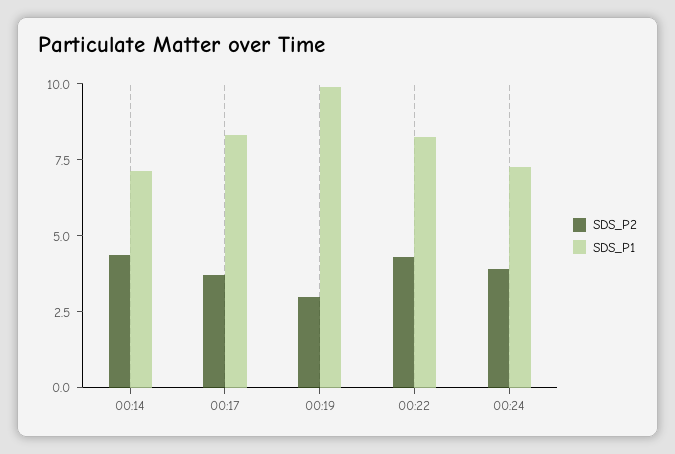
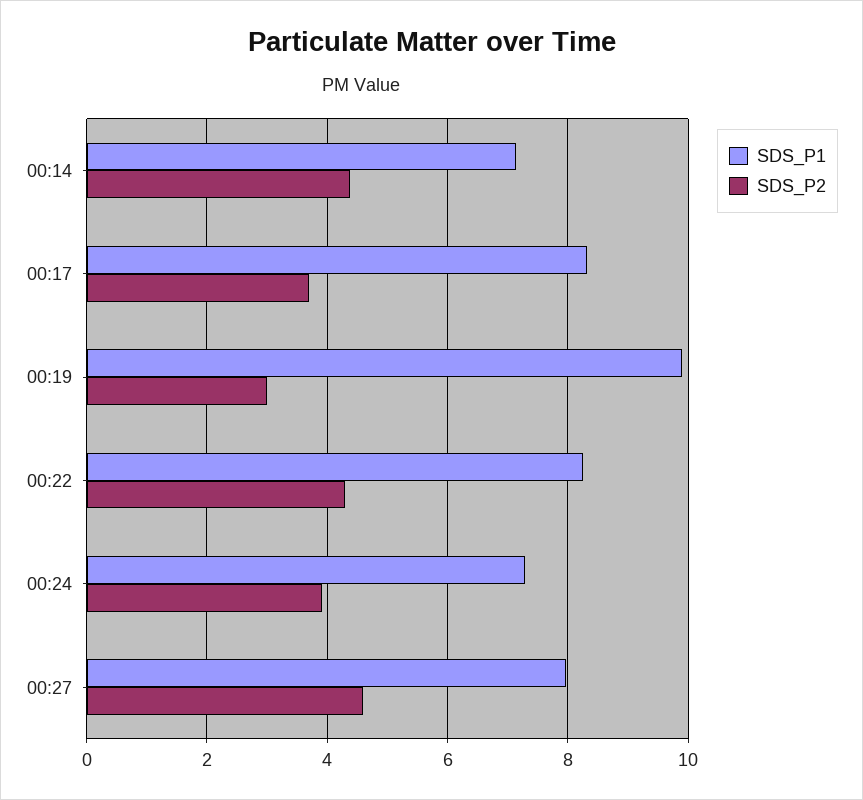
SDS_P1, 00:27: none -> 8
SDS_P2, 00:27: none -> 4.6

